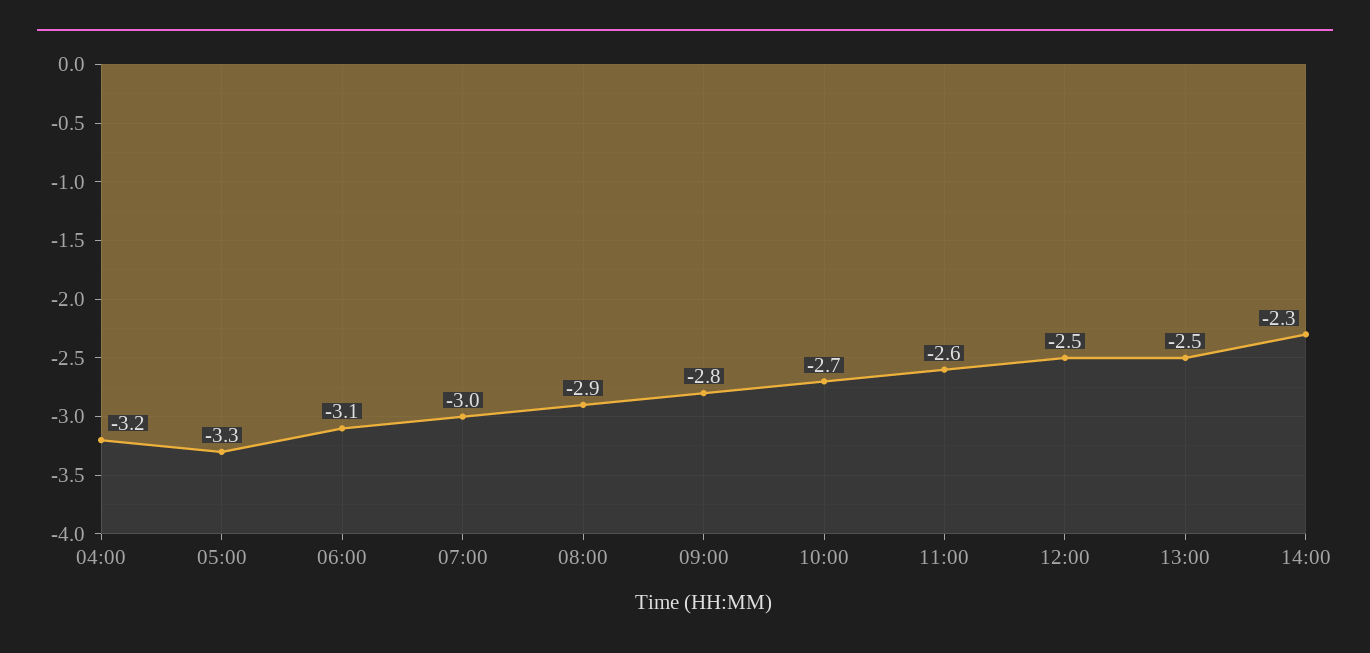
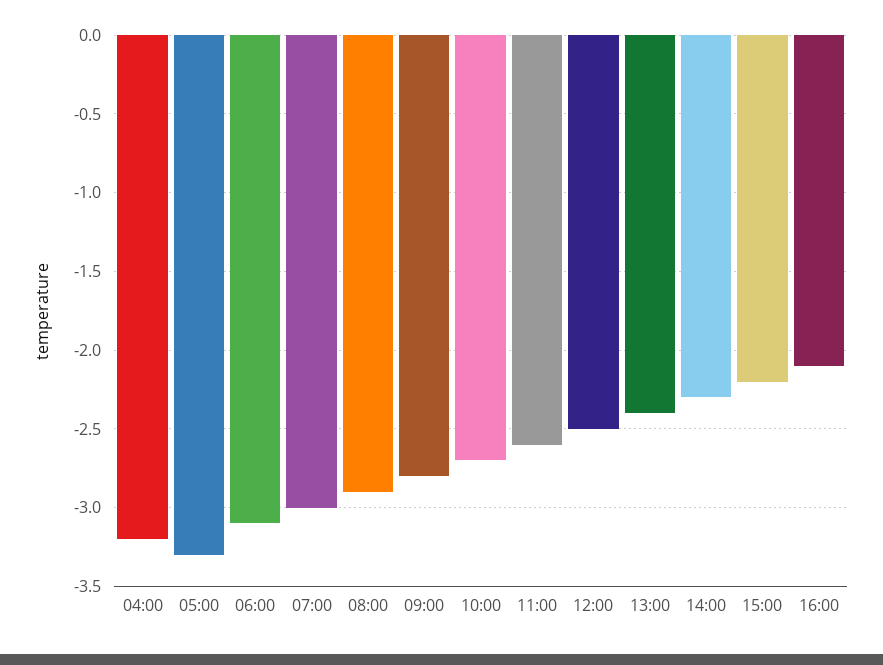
13:00: -2.5 -> -2.4
15:00: none -> -2.2
16:00: none -> -2.1

